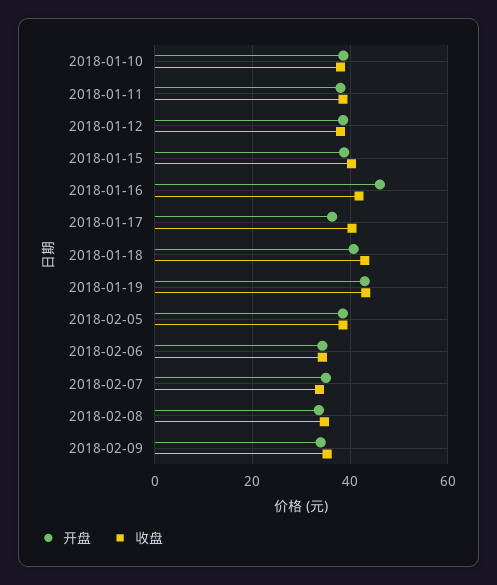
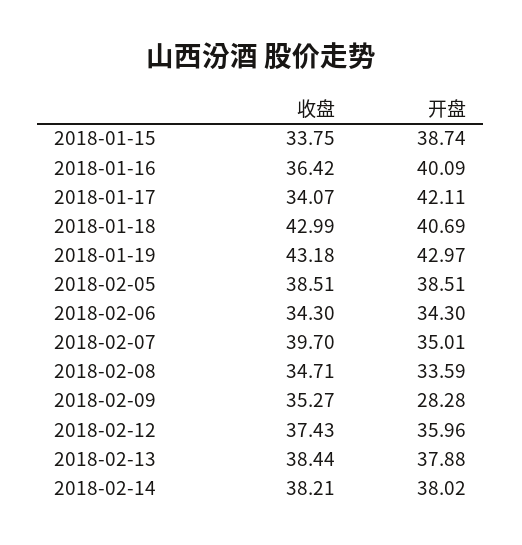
开盘, 2018-01-10: 38 -> none
收盘, 2018-01-10: 38 -> none
开盘, 2018-01-11: 38 -> none
收盘, 2018-01-11: 38 -> none
开盘, 2018-01-12: 38 -> none
收盘, 2018-01-12: 38 -> none
收盘, 2018-01-15: 40 -> 33.75
开盘, 2018-01-16: 46 -> 40.09
收盘, 2018-01-16: 42 -> 36.42
开盘, 2018-01-17: 36 -> 42.11
收盘, 2018-01-17: 40 -> 34.07
收盘, 2018-02-07: 34 -> 39.7
开盘, 2018-02-09: 34 -> 28.28
收盘, 2018-02-12: none -> 37.43
开盘, 2018-02-12: none -> 35.96
收盘, 2018-02-13: none -> 38.44
开盘, 2018-02-13: none -> 37.88
收盘, 2018-02-14: none -> 38.21
开盘, 2018-02-14: none -> 38.02

